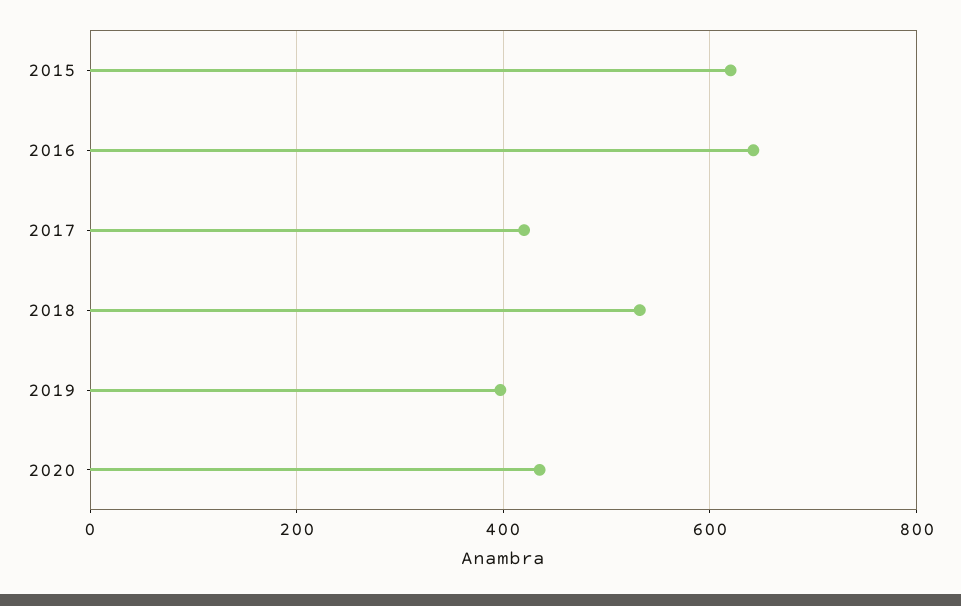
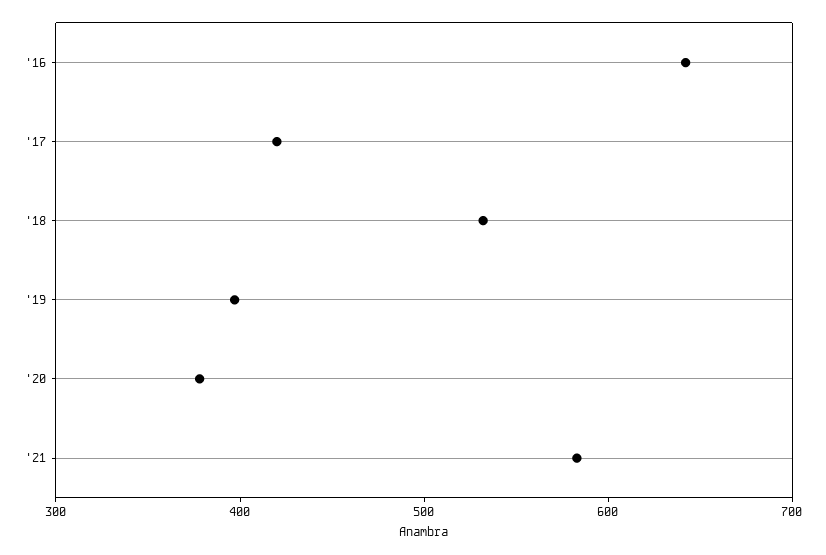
2015: 620 -> none
2020: 440 -> 380
'21: none -> 580

